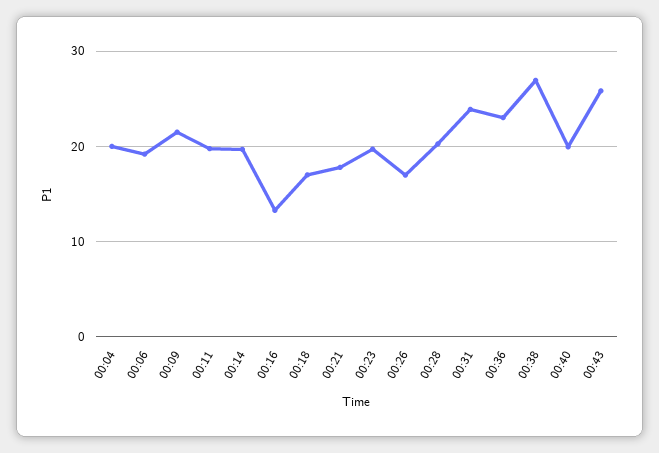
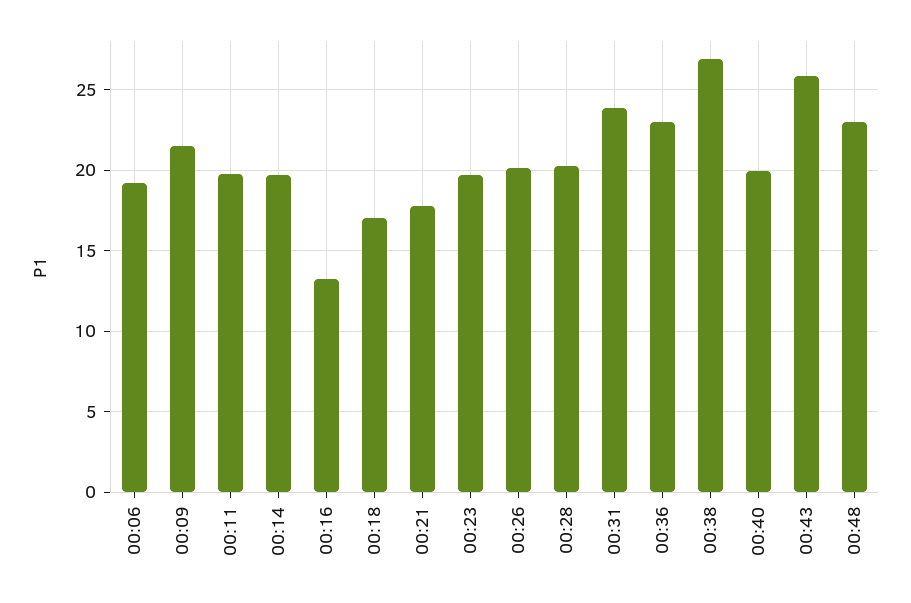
00:04: 20 -> none
00:26: 17 -> 20
00:48: none -> 23

